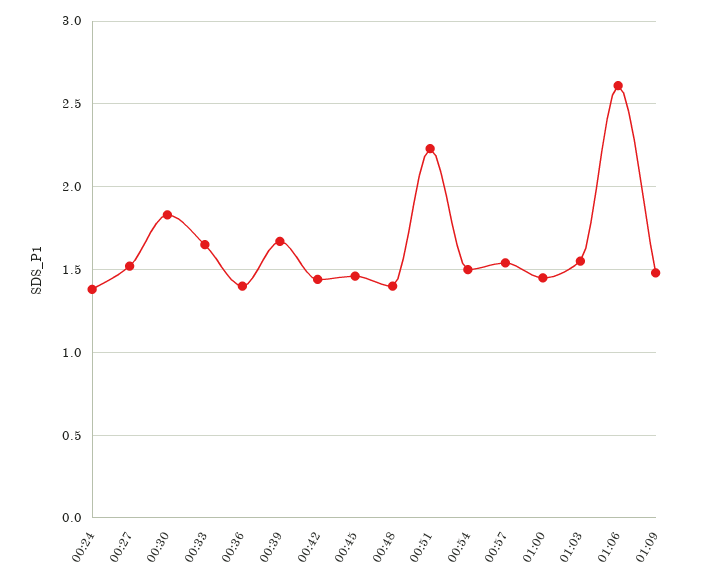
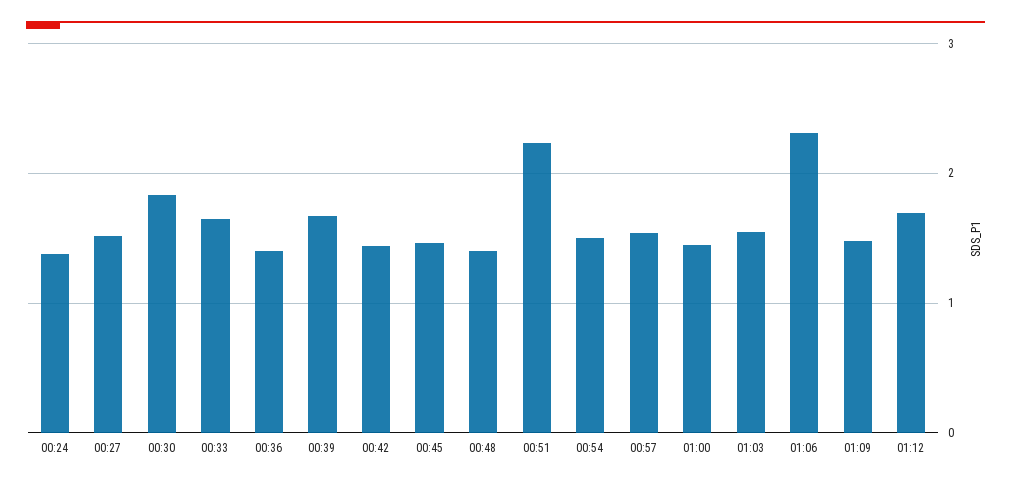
01:06: 2.6 -> 2.3
01:12: none -> 1.7

